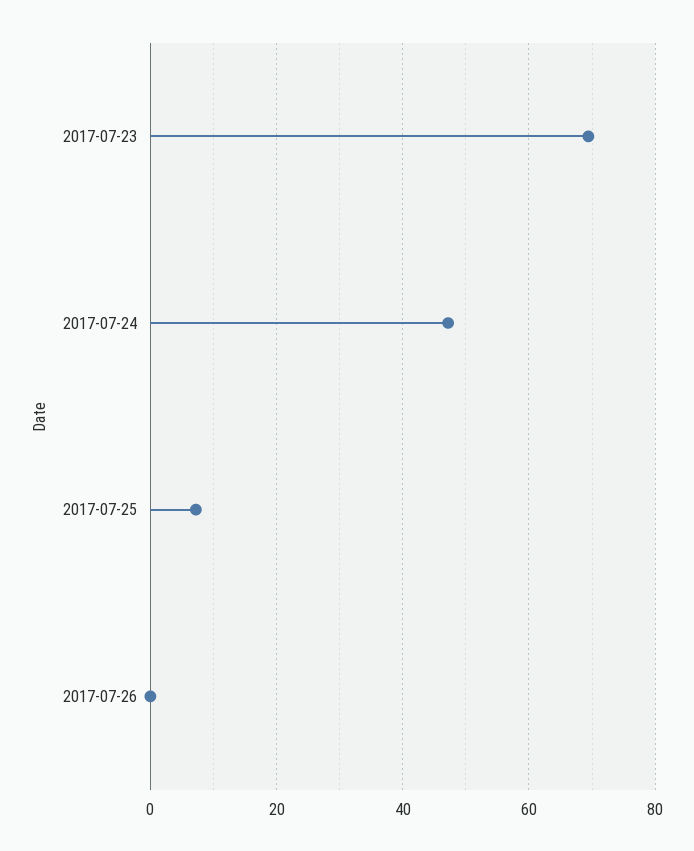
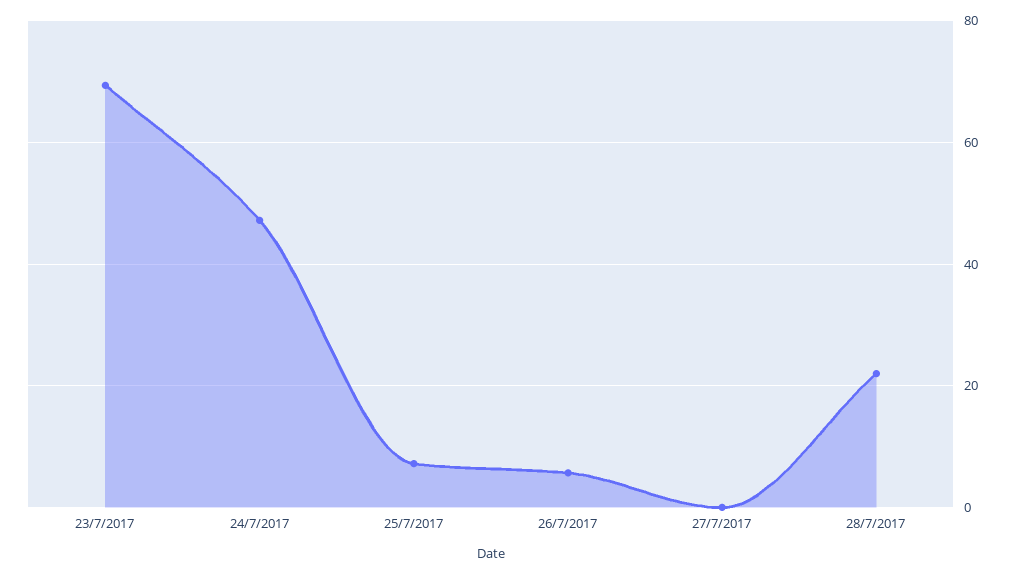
2017-07-26: 0 -> 6
27/7/2017: none -> 0
28/7/2017: none -> 22

